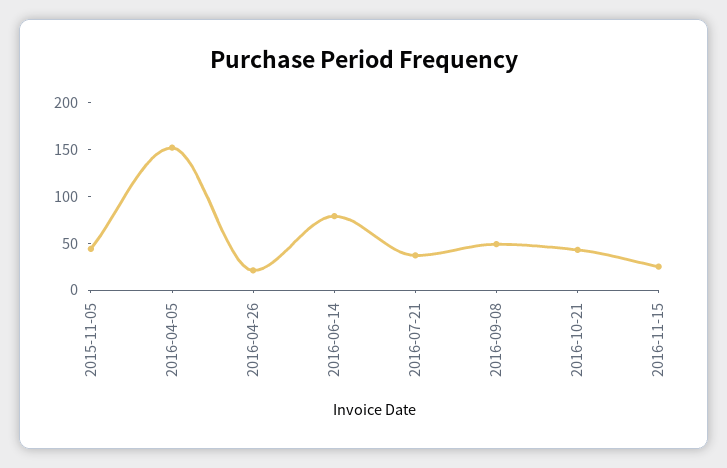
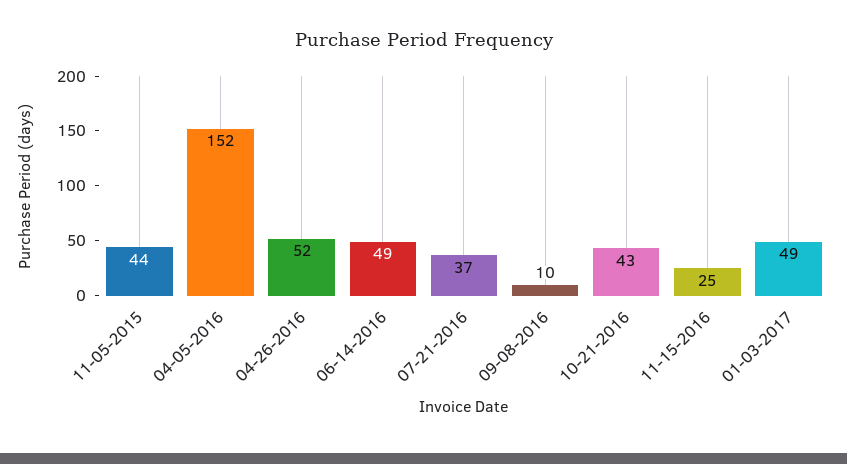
2016-04-26: 20 -> 52
2016-06-14: 80 -> 49
2016-09-08: 50 -> 10
01-03-2017: none -> 49

